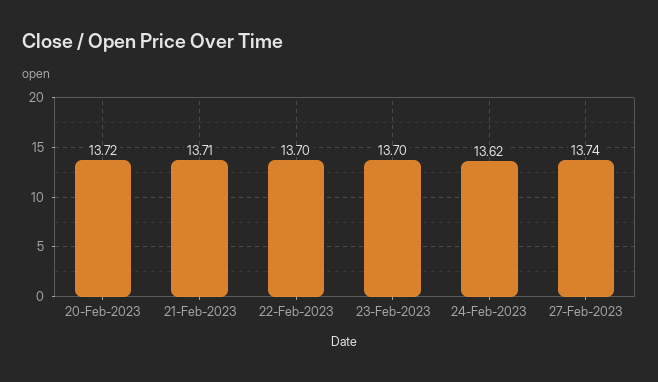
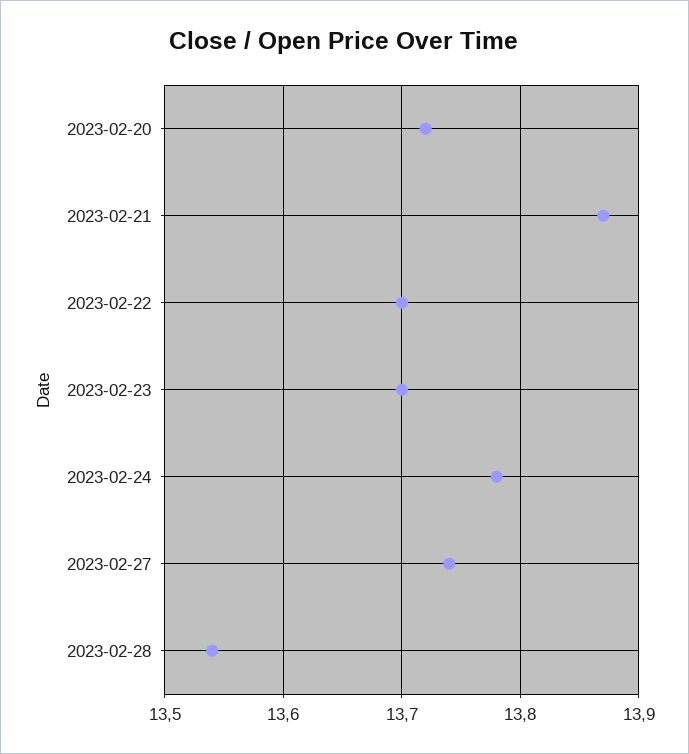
21-Feb-2023: 13.71 -> 13.87
24-Feb-2023: 13.62 -> 13.78
2023-02-28: none -> 13.54

